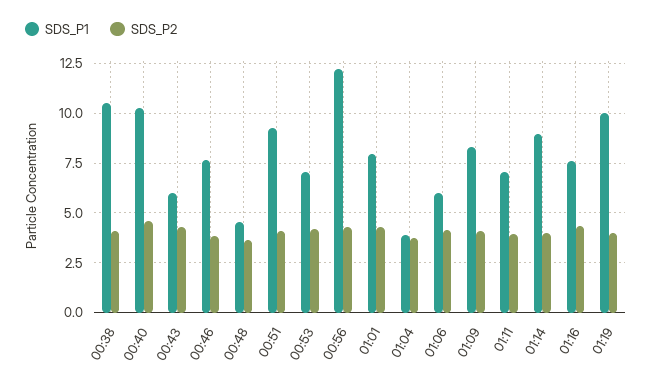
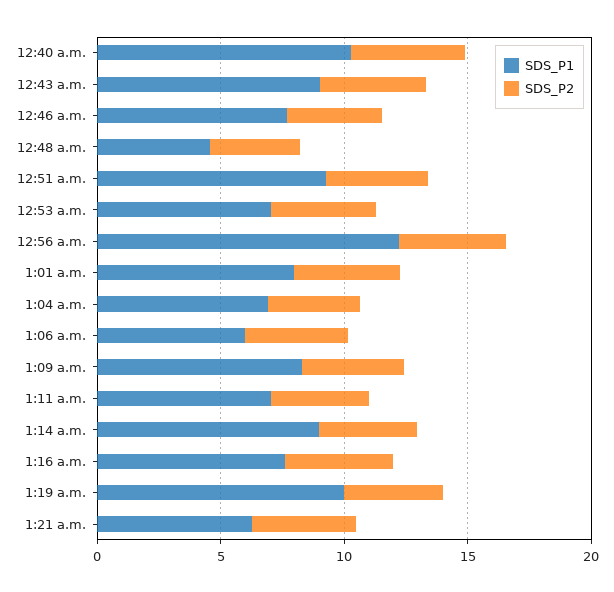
SDS_P1, 00:38: 10.5 -> none
SDS_P2, 00:38: 4 -> none
SDS_P1, 00:43: 6 -> 9
SDS_P1, 01:04: 4 -> 7
SDS_P1, 1:21 a.m.: none -> 6
SDS_P2, 1:21 a.m.: none -> 4

